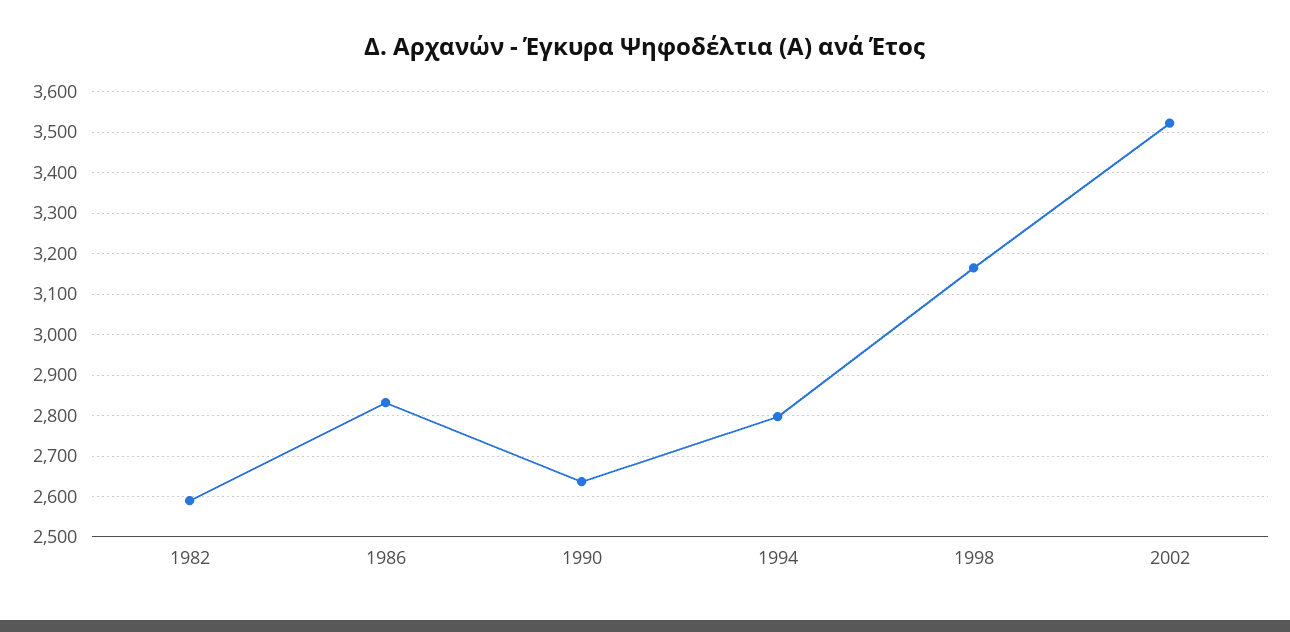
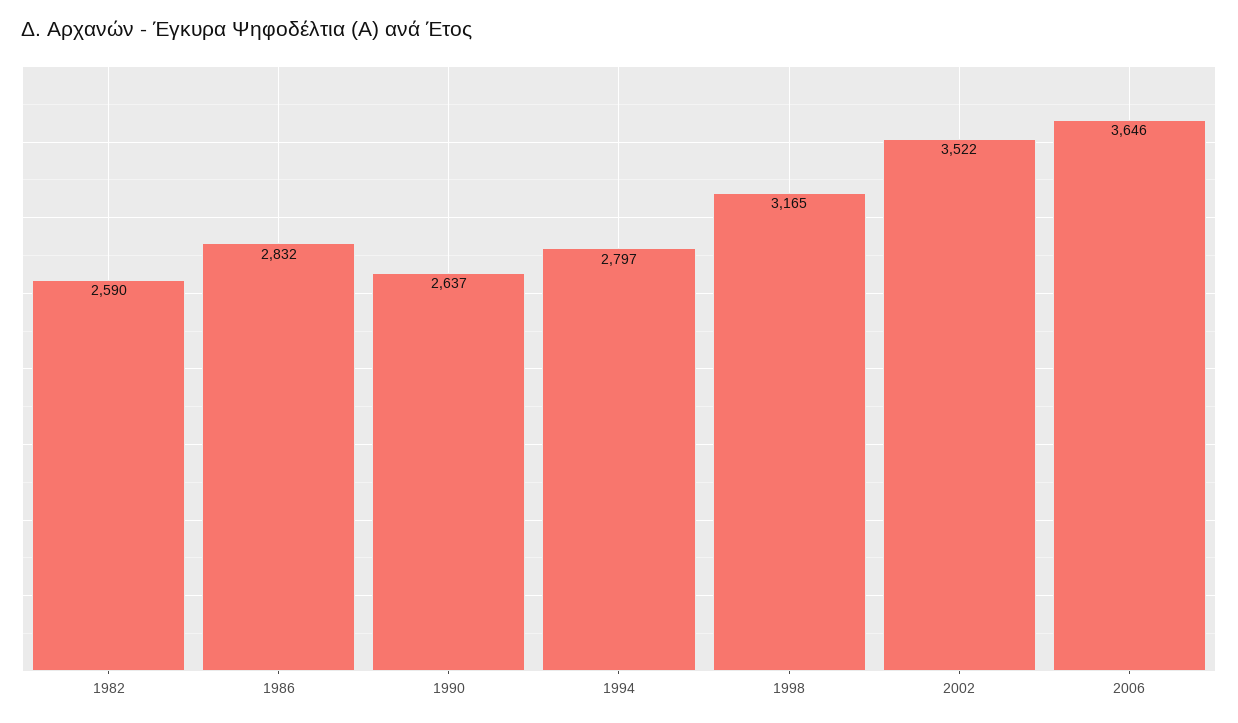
2006: none -> 3646

